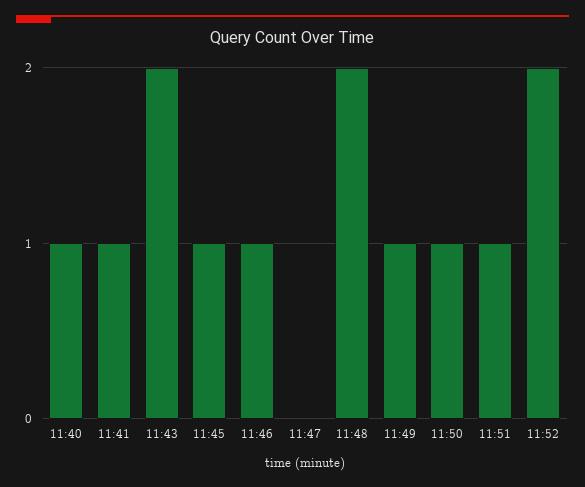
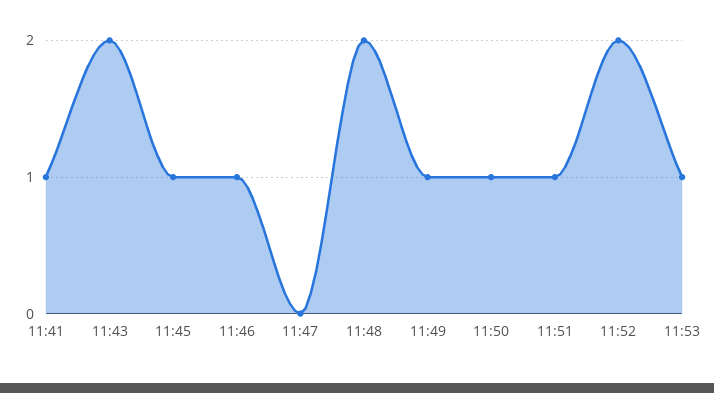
11:40: 1 -> none
11:53: none -> 1

